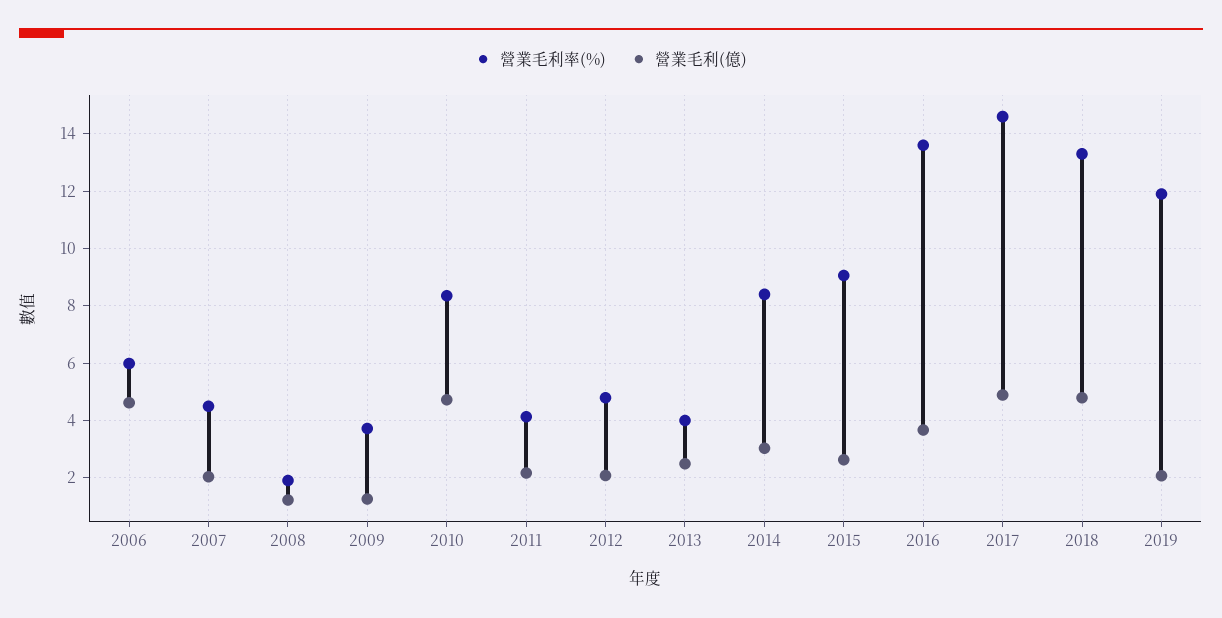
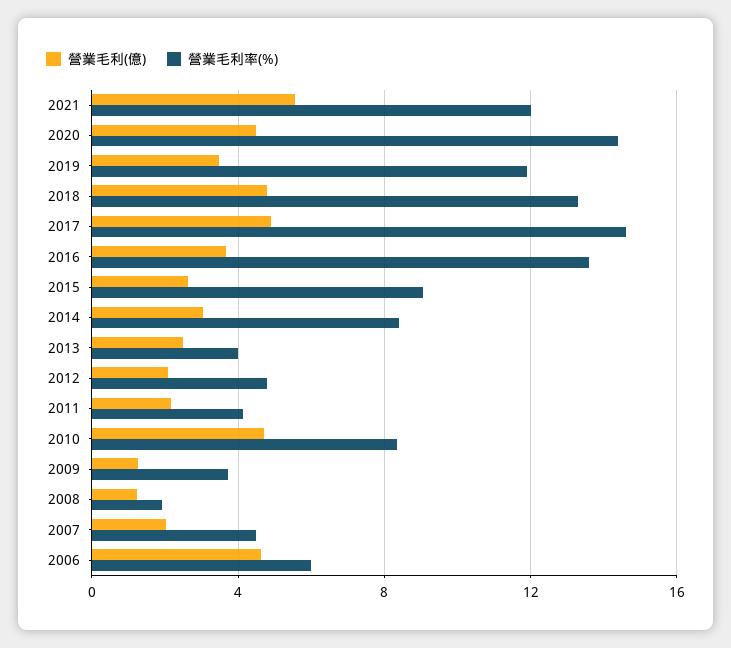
營業毛利(億), 2019: 2 -> 3.5
營業毛利(億), 2021: none -> 5.5
營業毛利率(%), 2021: none -> 12
營業毛利(億), 2020: none -> 4.5
營業毛利率(%), 2020: none -> 14.5

